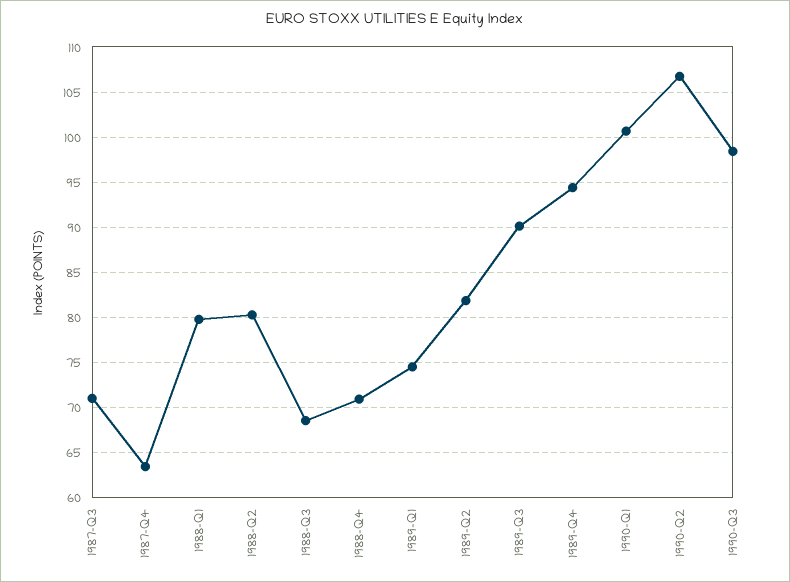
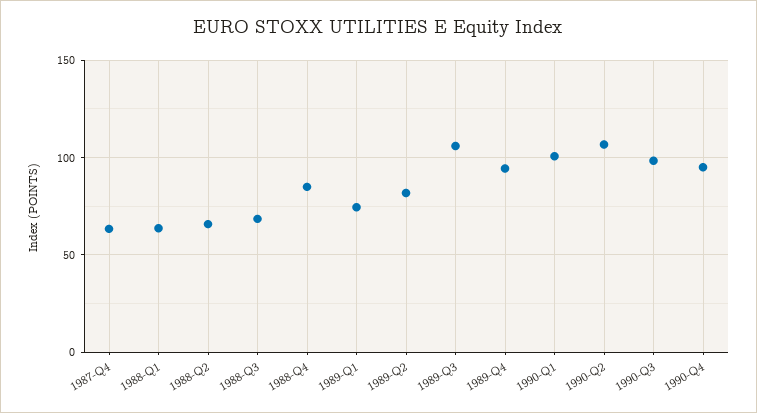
1987-Q3: 71 -> none
1988-Q1: 80 -> 65
1988-Q2: 80 -> 65
1988-Q4: 71 -> 85
1989-Q3: 90 -> 105
1990-Q4: none -> 95

